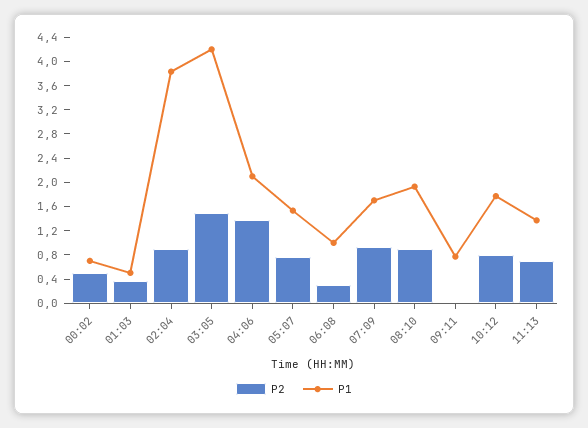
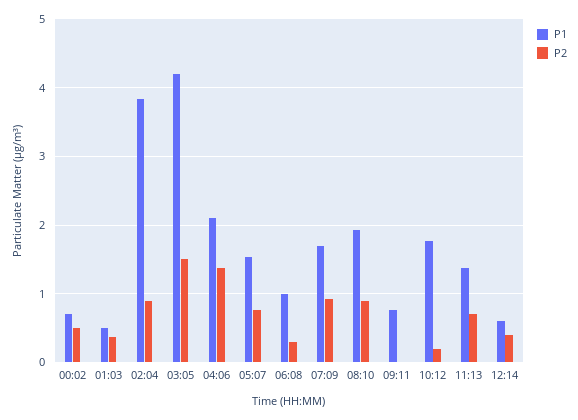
P2, 10:12: 0.8 -> 0.2
P1, 12:14: none -> 0.6
P2, 12:14: none -> 0.4

